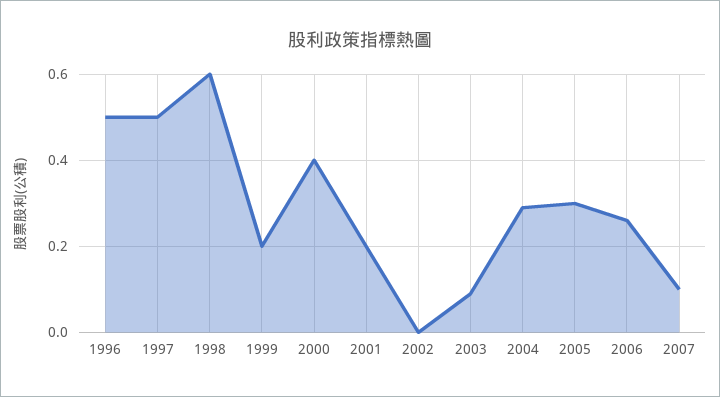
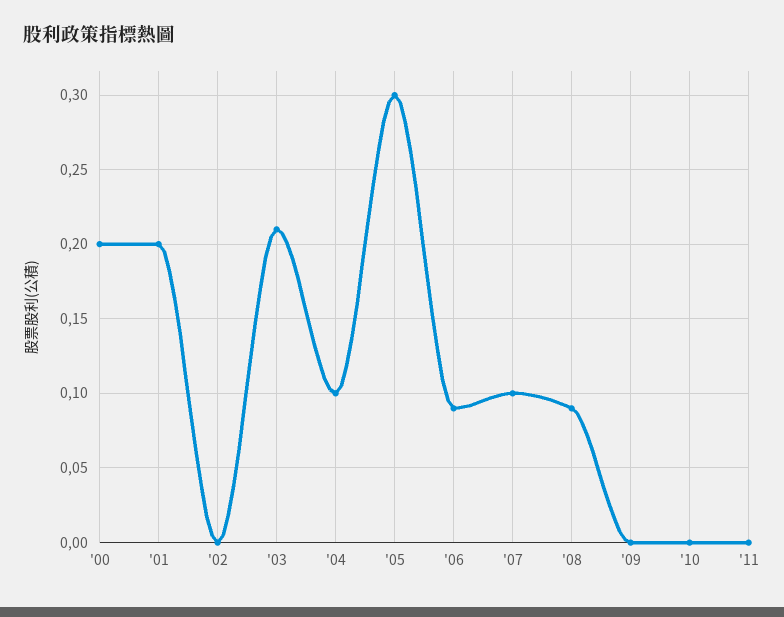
1996: 0.5 -> none
1997: 0.5 -> none
1998: 0.6 -> none
1999: 0.2 -> none
2000: 0.4 -> 0.2
2003: 0.1 -> 0.21
2004: 0.3 -> 0.1
2006: 0.25 -> 0.09
'08: none -> 0.09
'09: none -> 0
'10: none -> 0
'11: none -> 0

